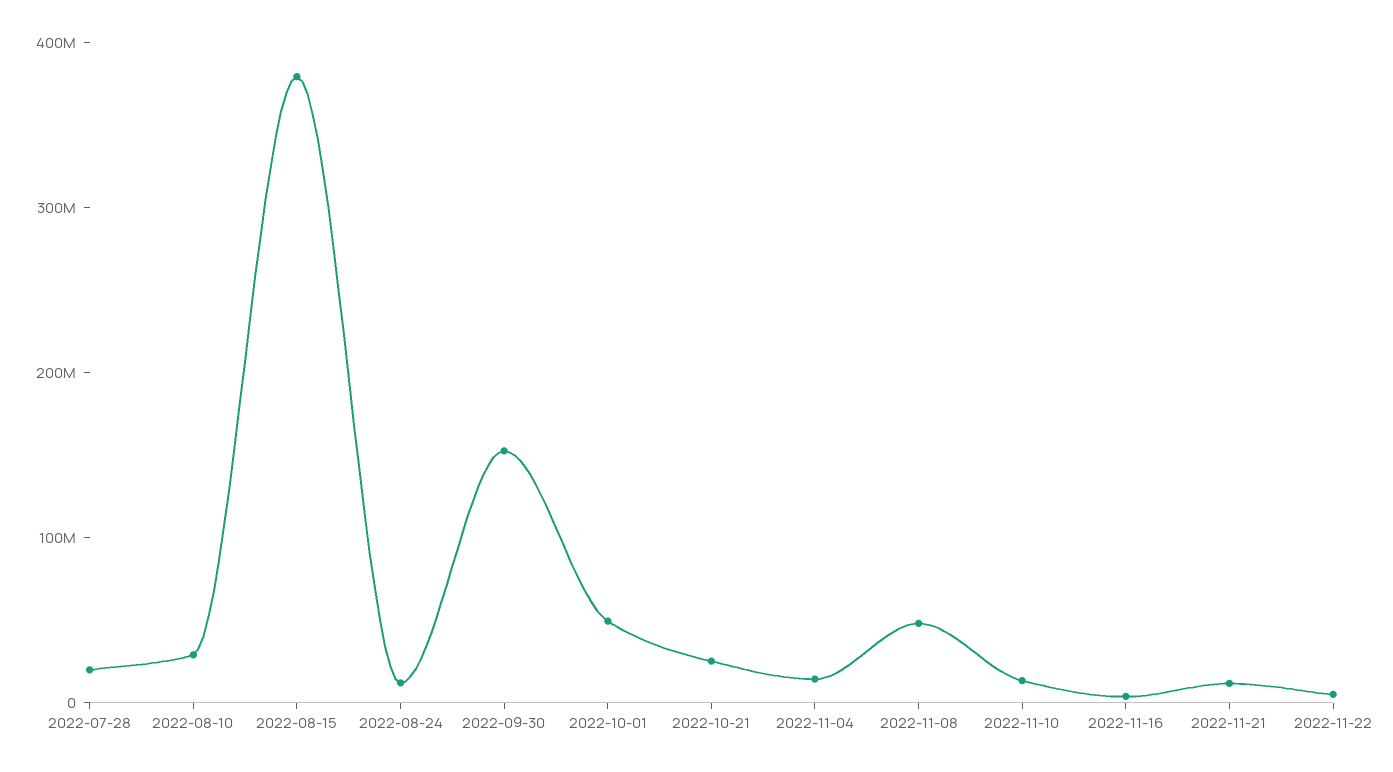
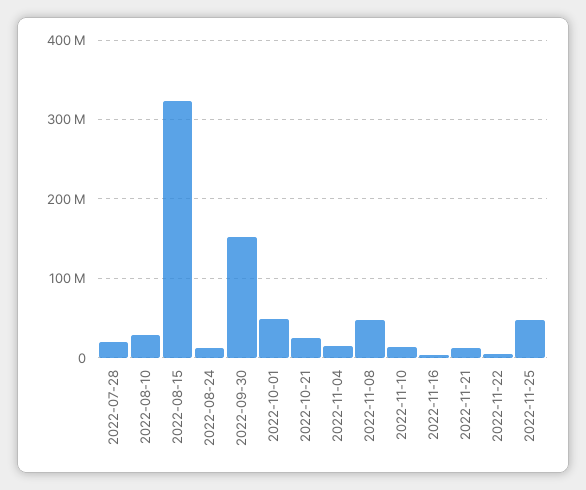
2022-08-15: 380000000 -> 320000000
2022-11-25: none -> 50000000

